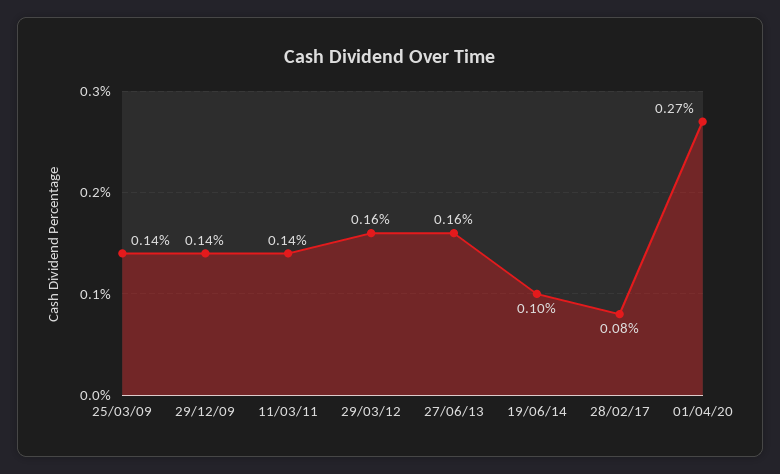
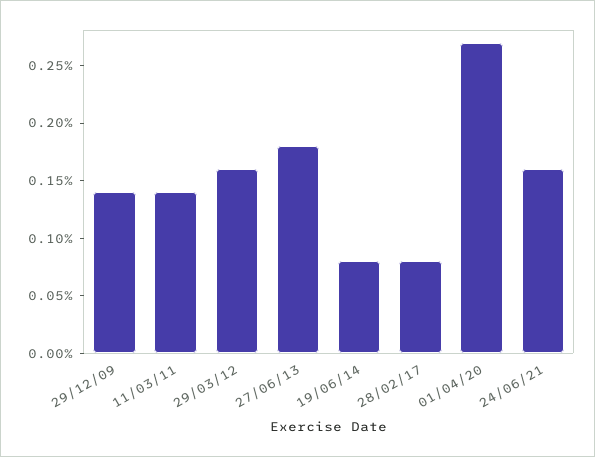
25/03/09: 0.14 -> none
27/06/13: 0.16 -> 0.18
19/06/14: 0.1 -> 0.08
24/06/21: none -> 0.16

